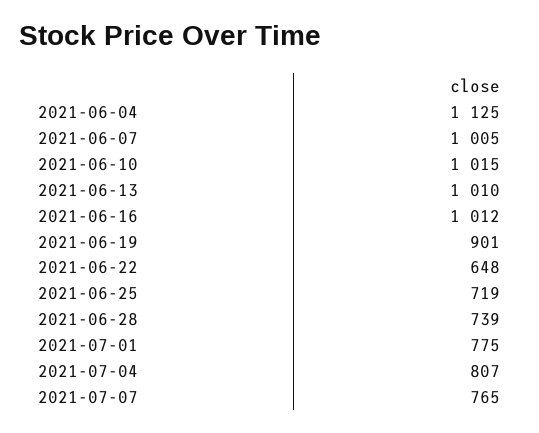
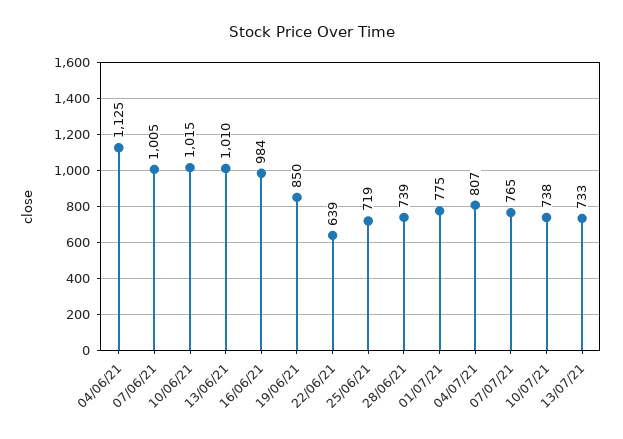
2021-06-16: 1012 -> 984
2021-06-19: 901 -> 850
2021-06-22: 648 -> 639
10/07/21: none -> 738
13/07/21: none -> 733

